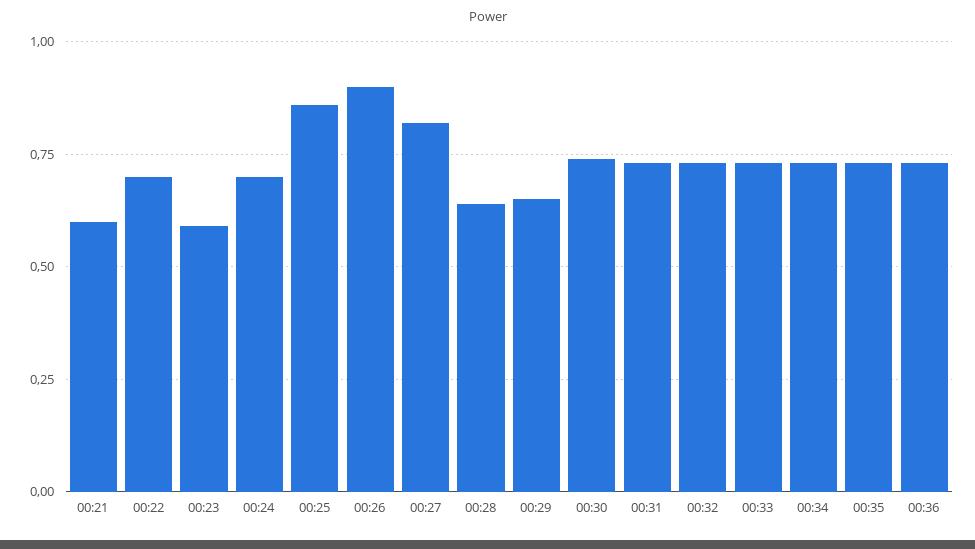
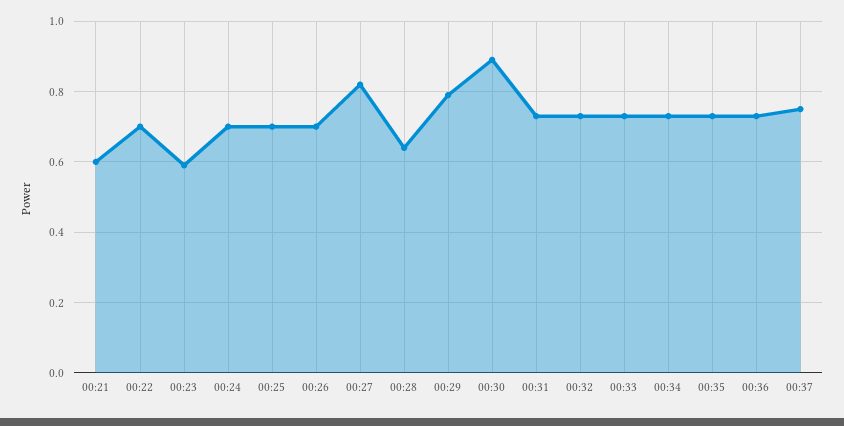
00:25: 0.85 -> 0.7
00:26: 0.9 -> 0.7
00:29: 0.65 -> 0.8
00:30: 0.75 -> 0.9
00:37: none -> 0.75

